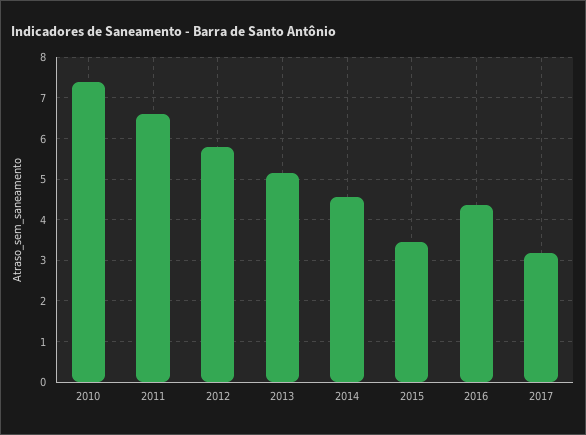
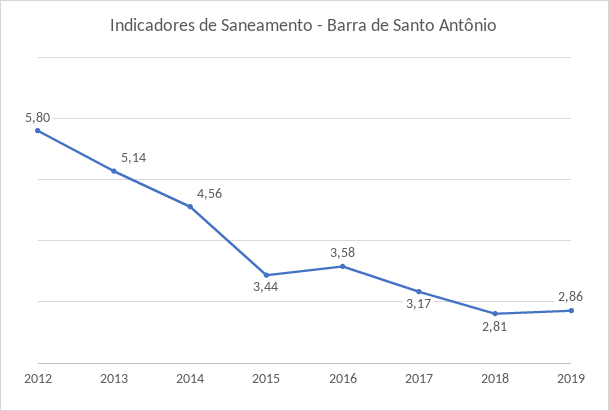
2010: 7.4 -> none
2011: 6.6 -> none
2016: 4.4 -> 3.58
2018: none -> 2.81
2019: none -> 2.86

